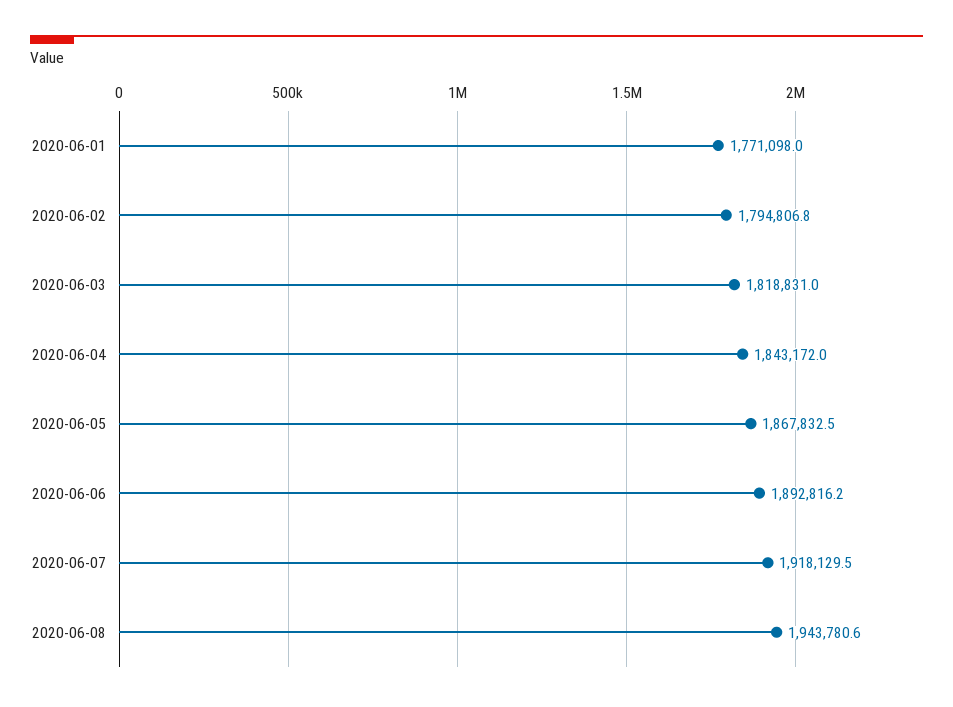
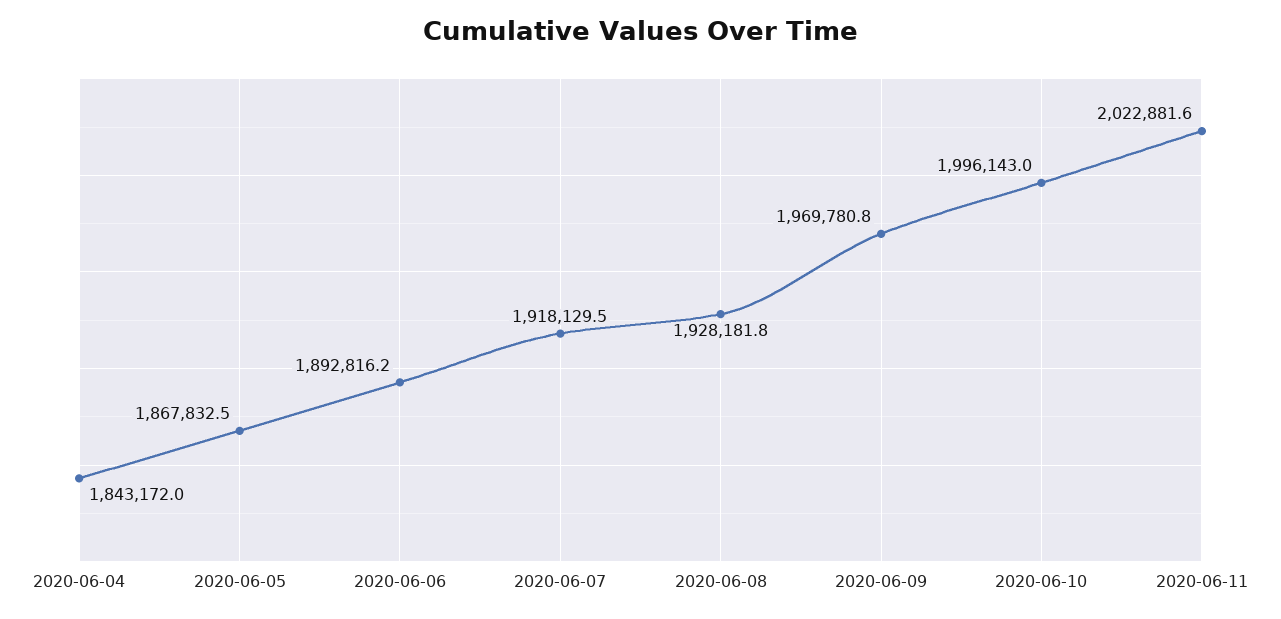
2020-06-01: 1771098 -> none
2020-06-02: 1794806.8 -> none
2020-06-03: 1818831 -> none
2020-06-08: 1943780.6 -> 1928181.8
2020-06-09: none -> 1969780.8
2020-06-10: none -> 1996143
2020-06-11: none -> 2022881.6

